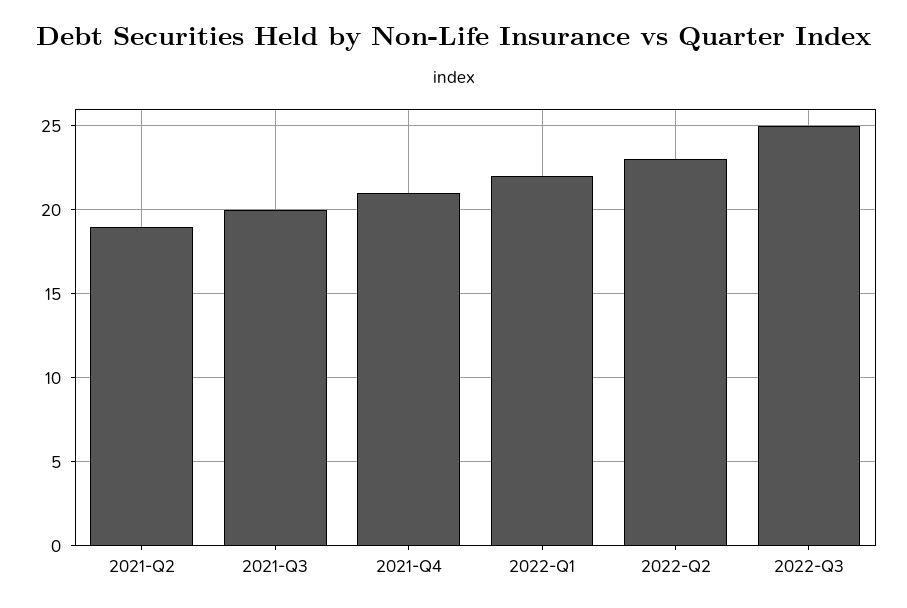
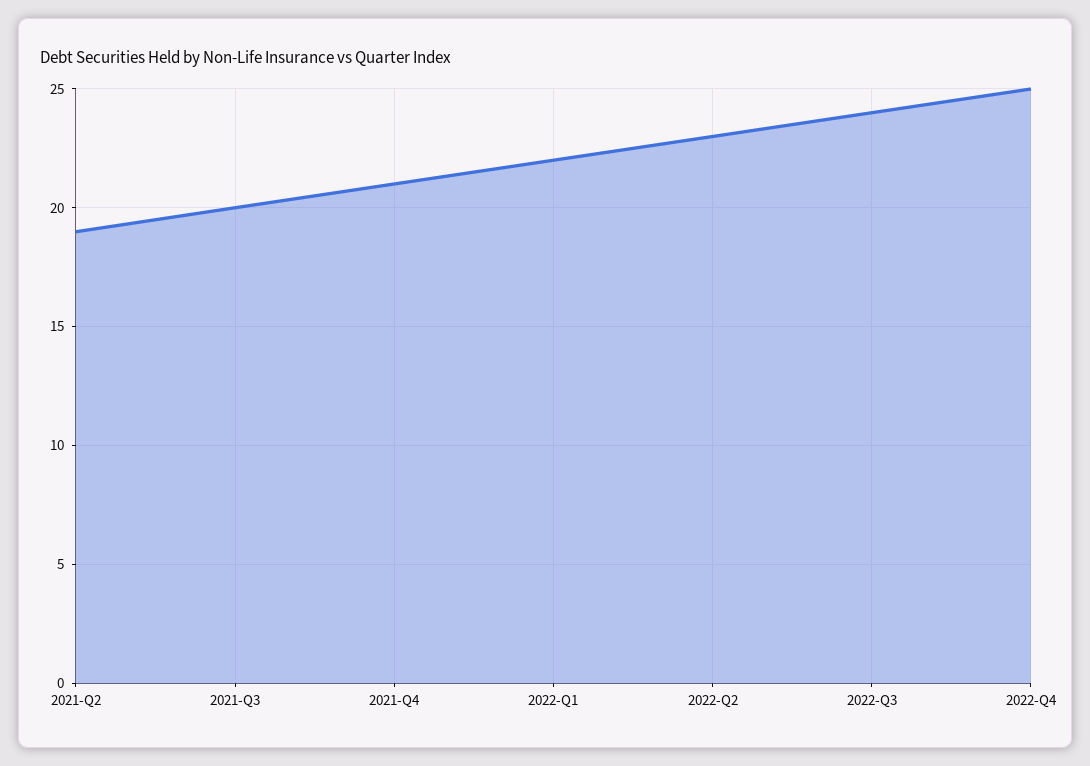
2022-Q3: 25 -> 24
2022-Q4: none -> 25

